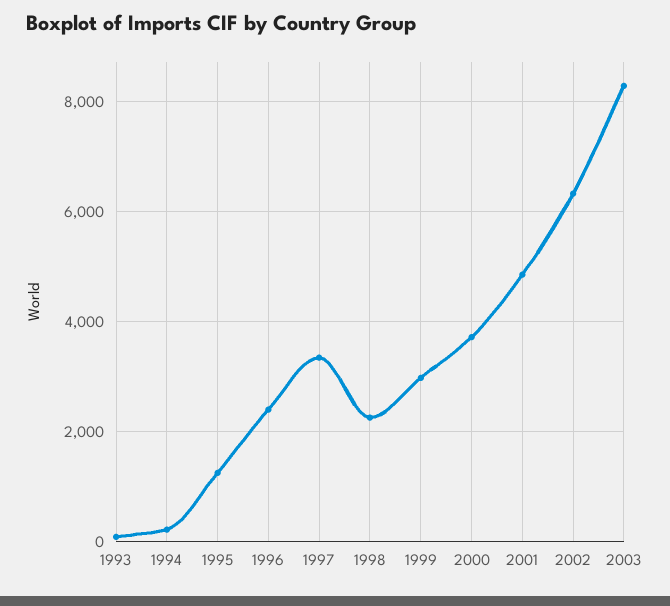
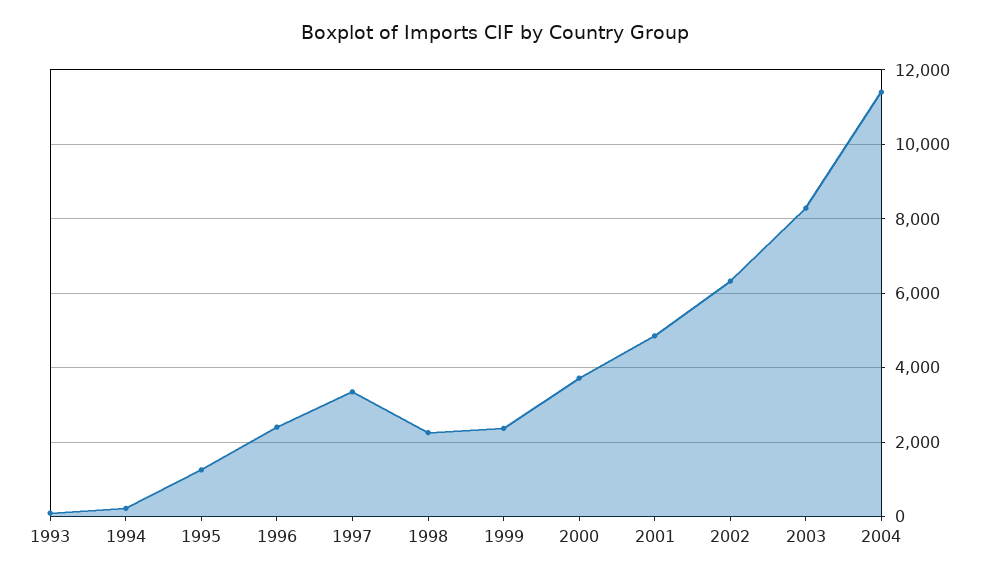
1999: 3000 -> 2400
2004: none -> 11400

